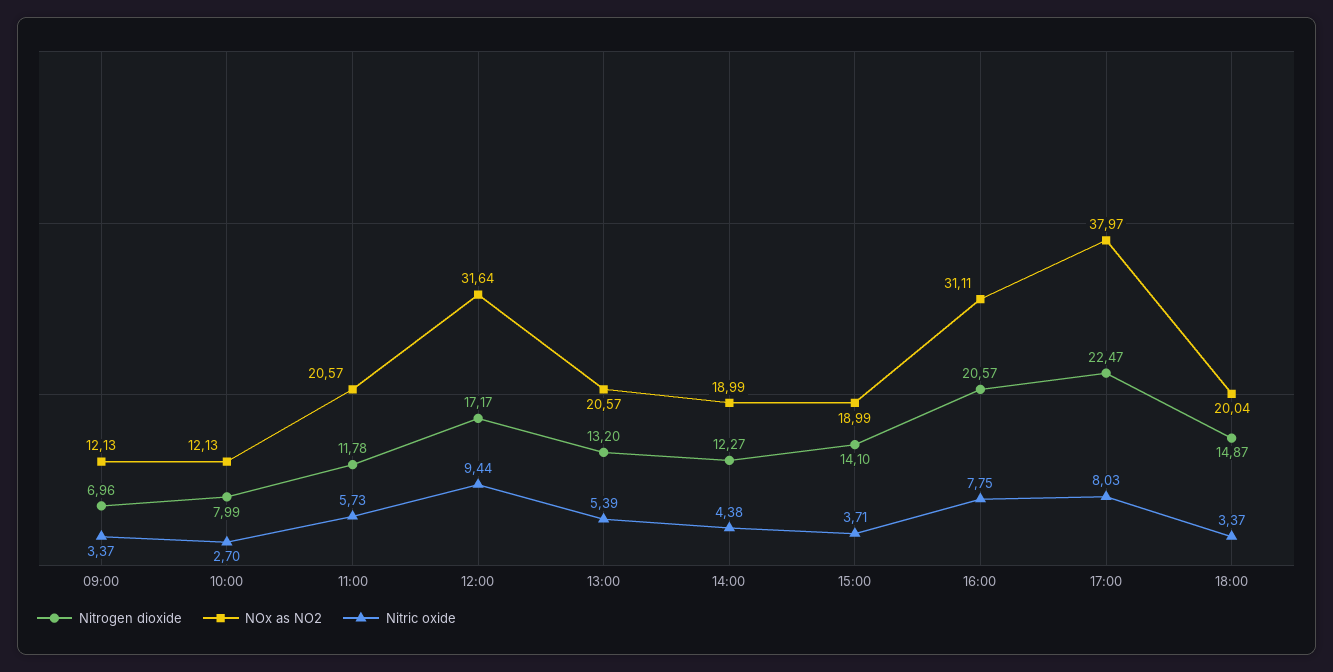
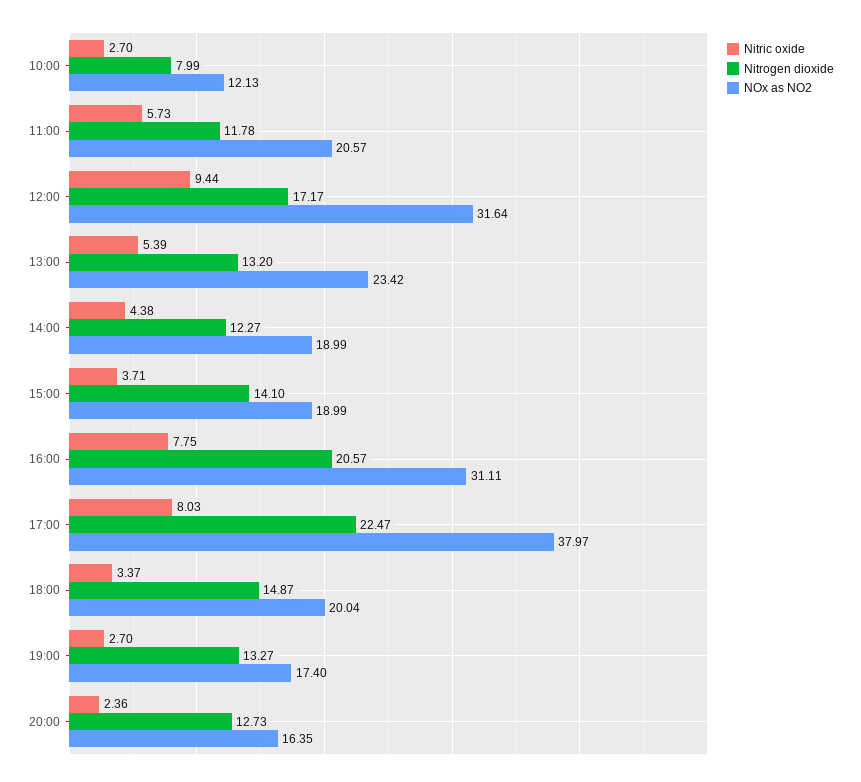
Nitrogen dioxide, 09:00: 6.96 -> none
NOx as NO2, 09:00: 12.13 -> none
Nitric oxide, 09:00: 3.37 -> none
NOx as NO2, 13:00: 20.57 -> 23.42
Nitric oxide, 19:00: none -> 2.7
Nitrogen dioxide, 19:00: none -> 13.27
NOx as NO2, 19:00: none -> 17.4
Nitric oxide, 20:00: none -> 2.36
Nitrogen dioxide, 20:00: none -> 12.73
NOx as NO2, 20:00: none -> 16.35

